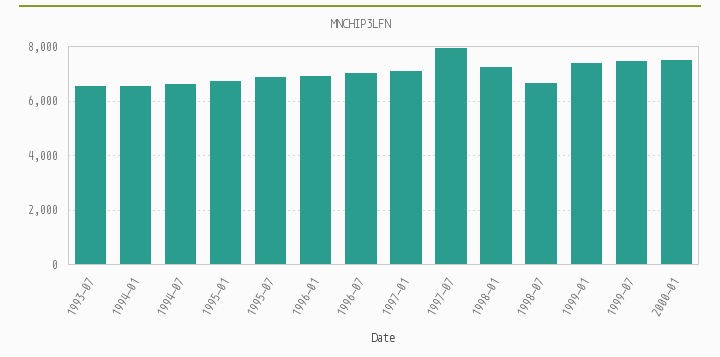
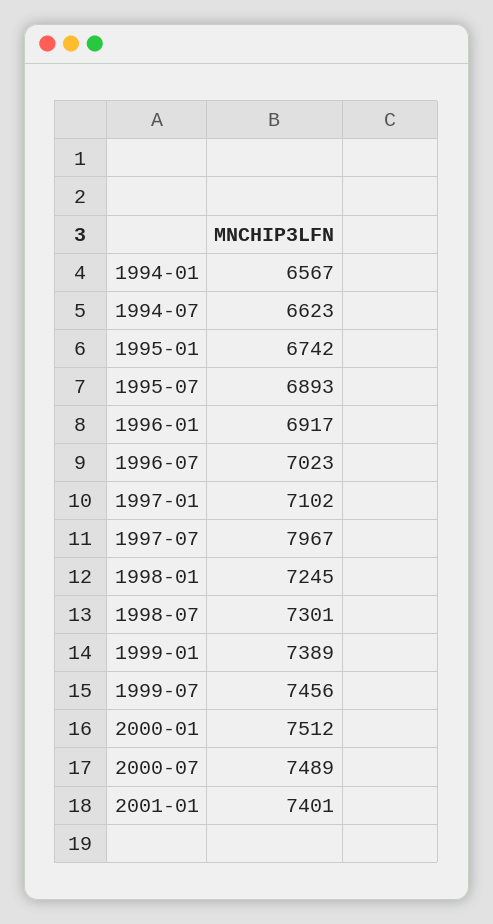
1993-07: 6500 -> none
1998-07: 6750 -> 7301
2000-07: none -> 7489
2001-01: none -> 7401

